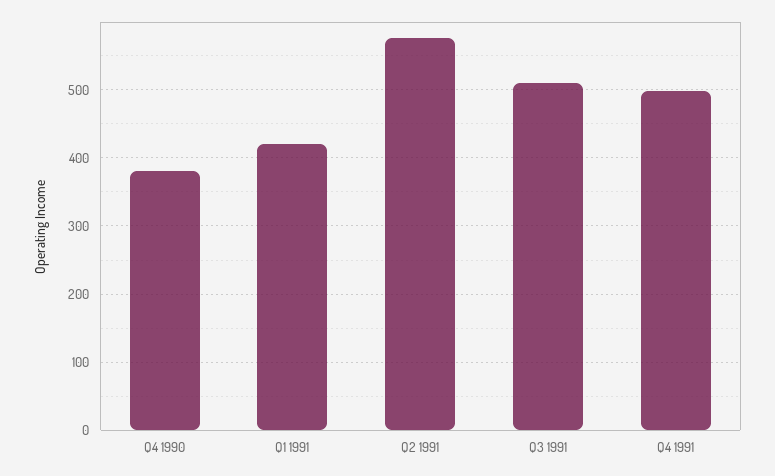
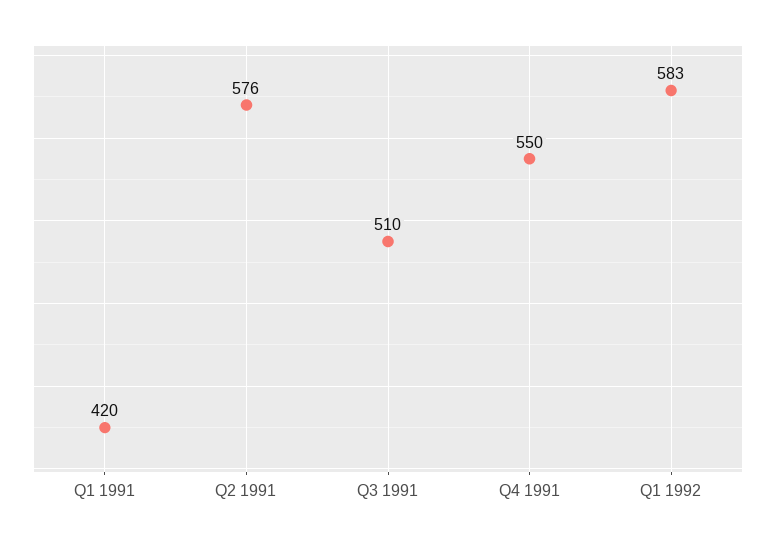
Q4 1990: 380 -> none
Q4 1991: 500 -> 550
Q1 1992: none -> 583

